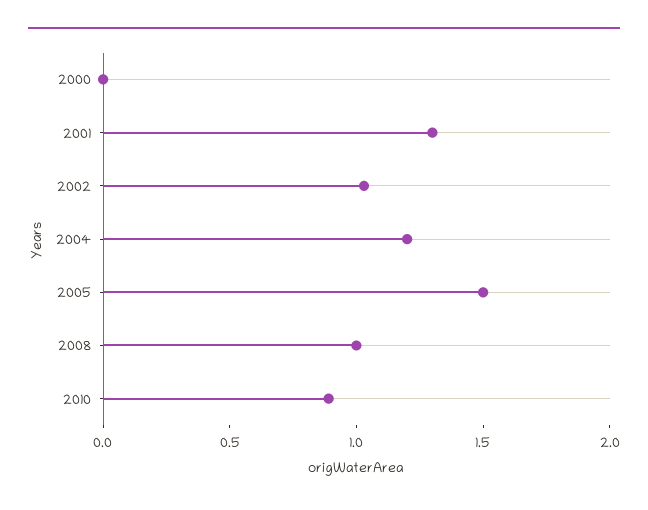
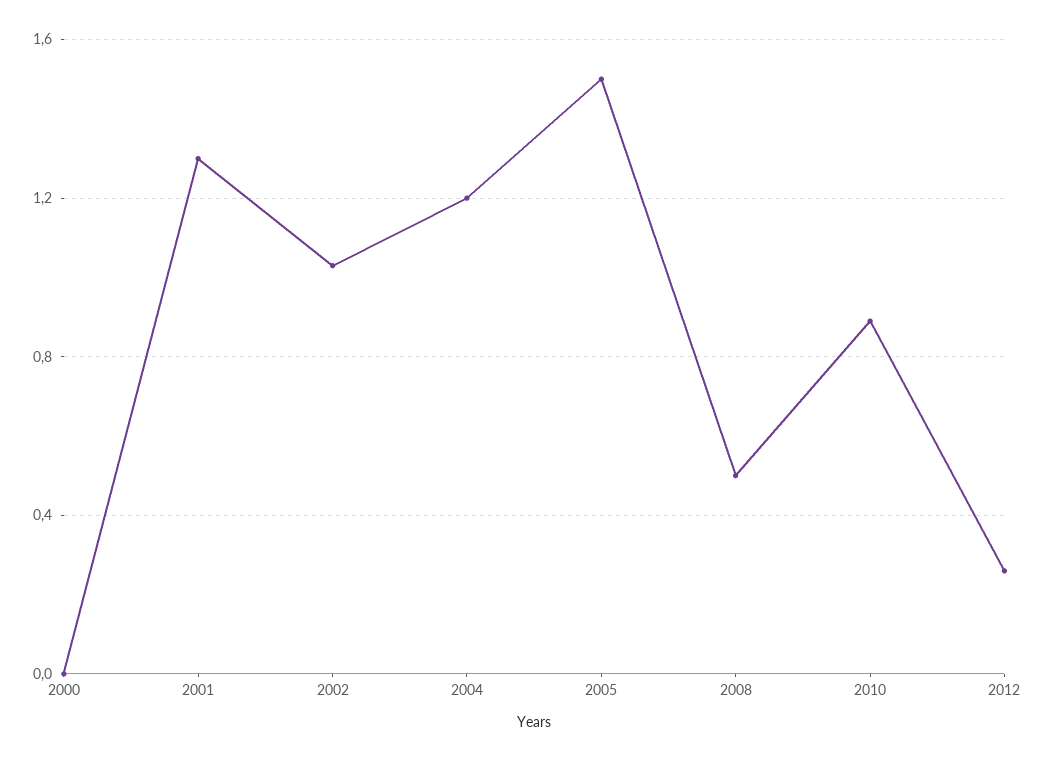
2008: 1 -> 0.5
2012: none -> 0.25

